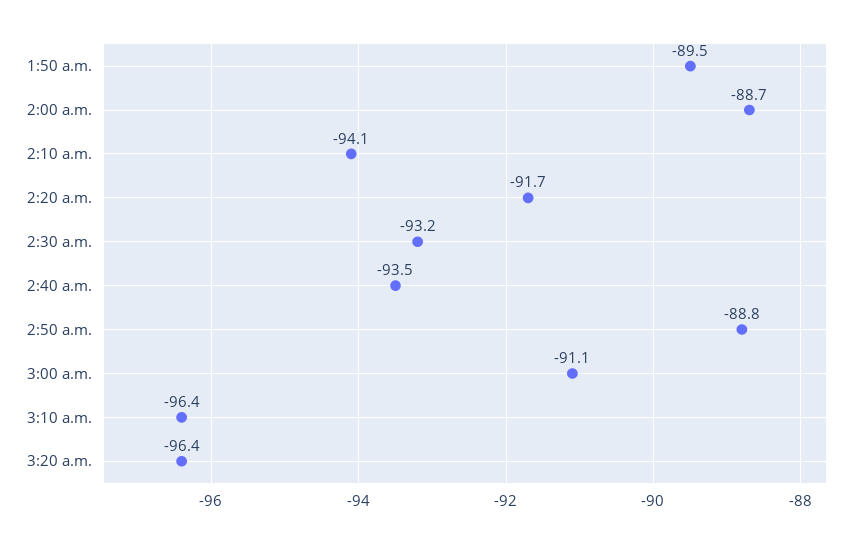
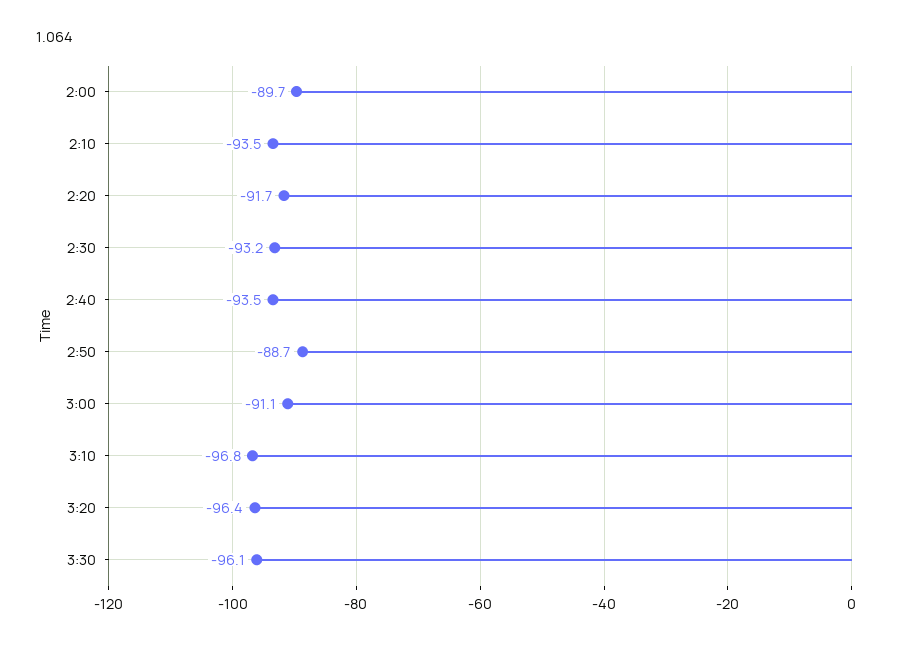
1:50 a.m.: -89.5 -> none
2:00 a.m.: -88.7 -> -89.7
2:10 a.m.: -94.1 -> -93.5
2:50 a.m.: -88.8 -> -88.7
3:10 a.m.: -96.4 -> -96.8
3:30: none -> -96.1

